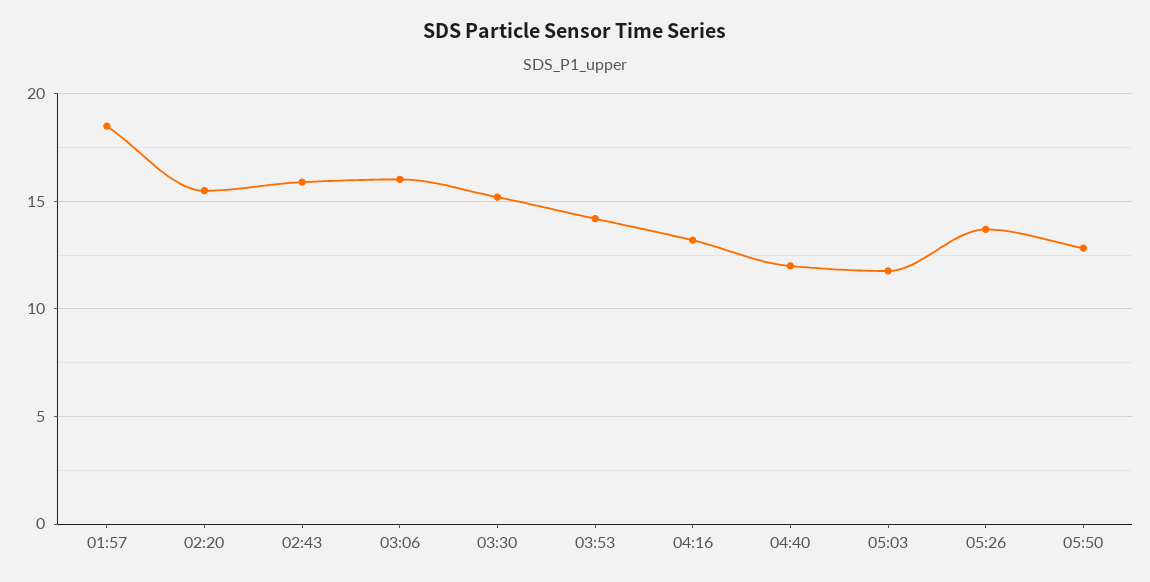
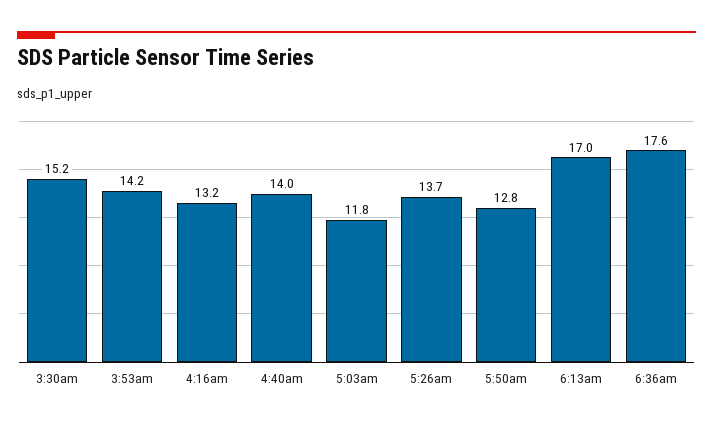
01:57: 18.5 -> none
02:20: 15.5 -> none
02:43: 16 -> none
03:06: 16 -> none
04:40: 12 -> 14
6:13am: none -> 17
6:36am: none -> 17.6

